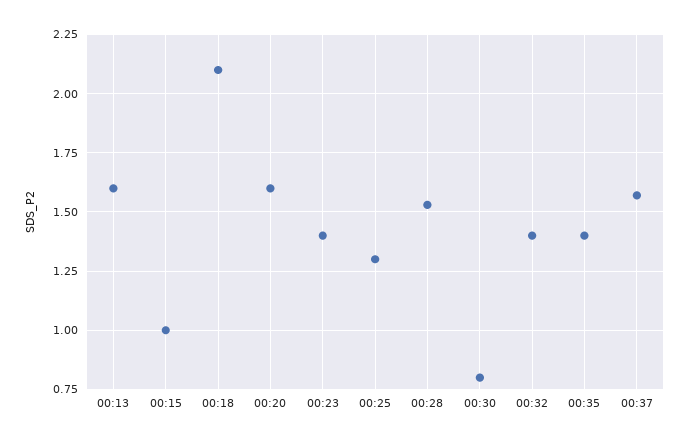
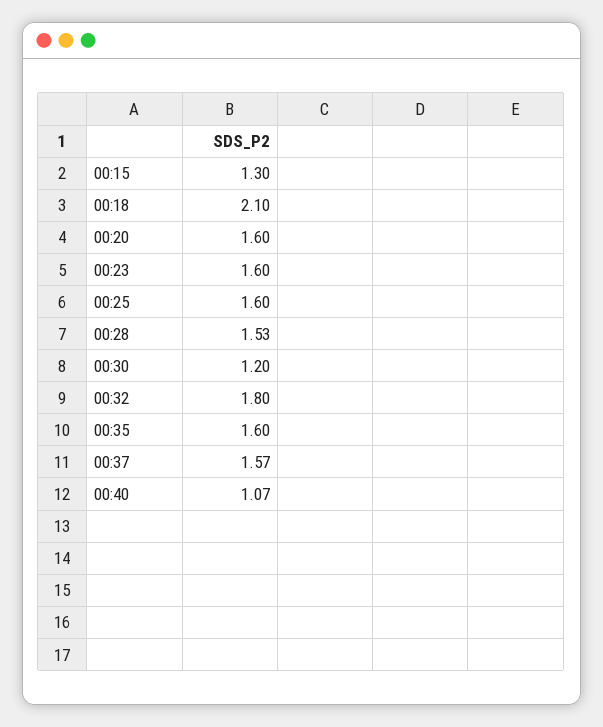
00:13: 1.6 -> none
00:15: 1 -> 1.3
00:23: 1.4 -> 1.6
00:25: 1.3 -> 1.6
00:30: 0.8 -> 1.2
00:32: 1.4 -> 1.8
00:35: 1.4 -> 1.6
00:40: none -> 1.07

